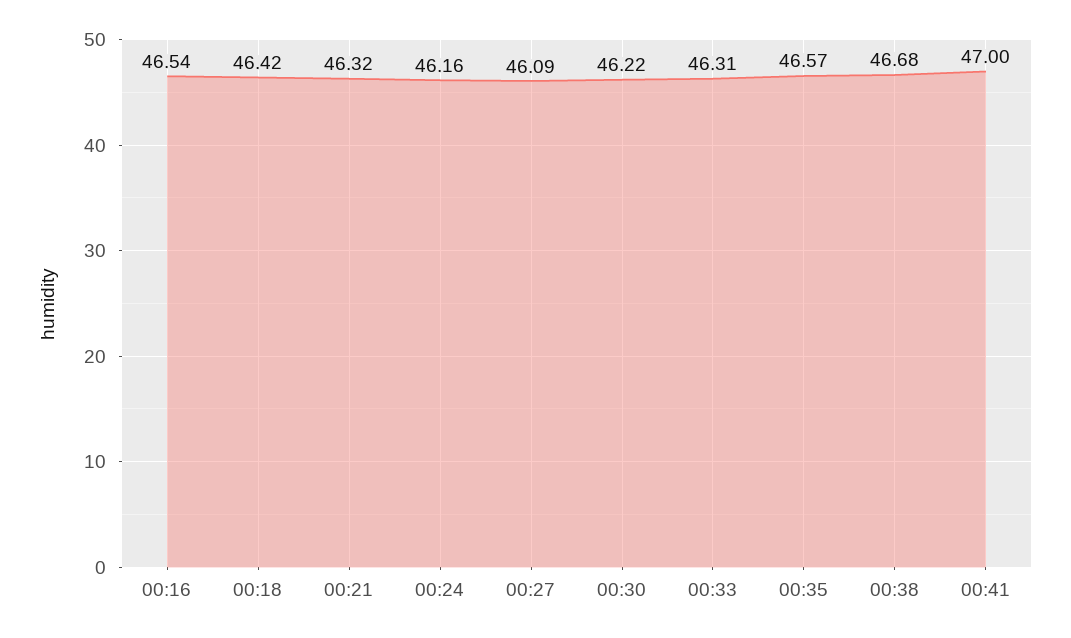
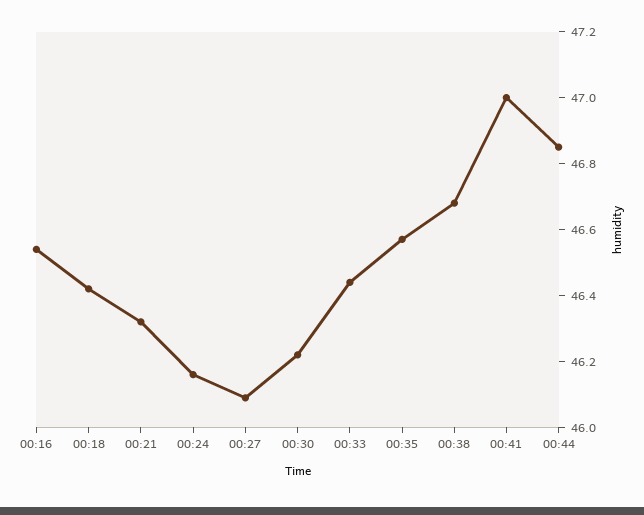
00:33: 46.31 -> 46.45
00:44: none -> 46.85

